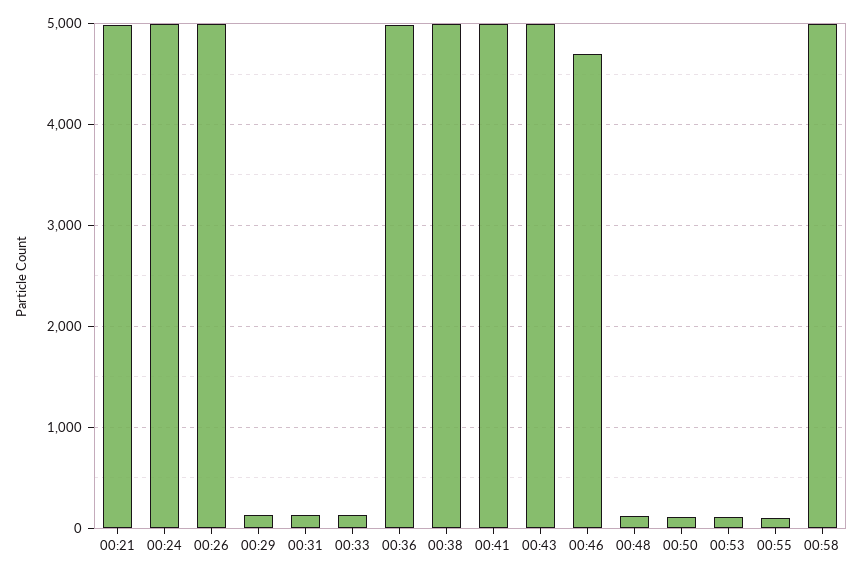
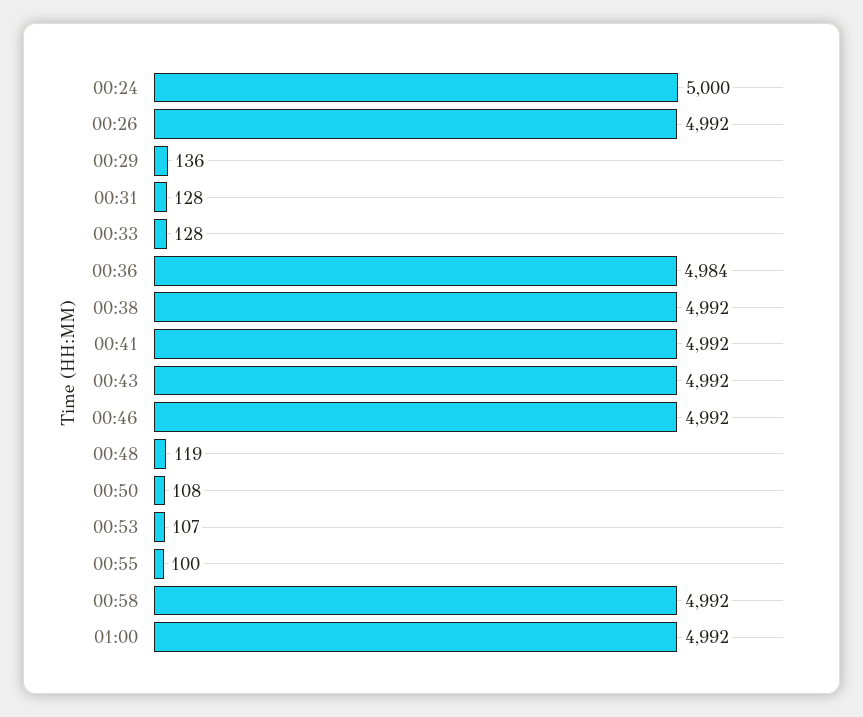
00:21: 5000 -> none
00:46: 4700 -> 4992
01:00: none -> 4992

